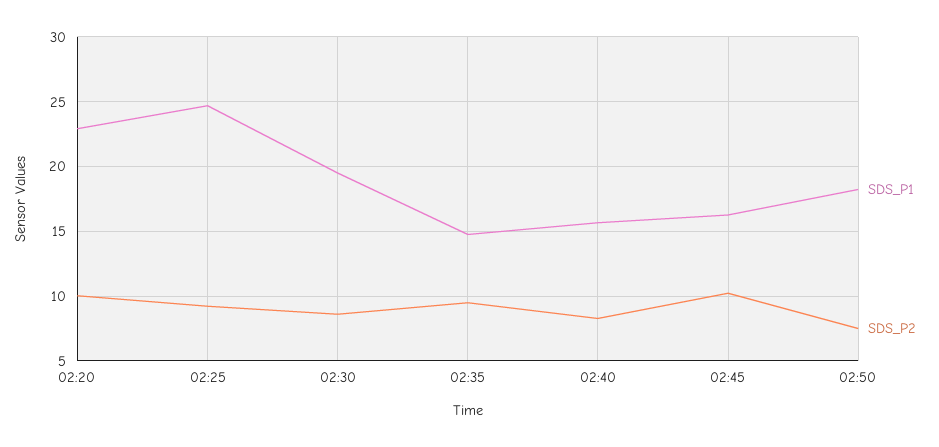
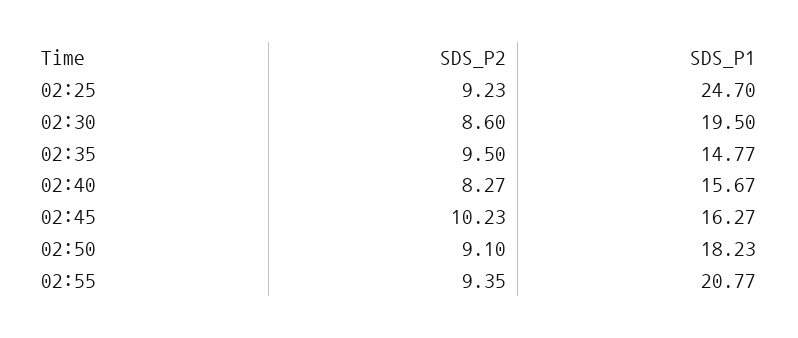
SDS_P1, 02:20: 23 -> none
SDS_P2, 02:20: 10 -> none
SDS_P2, 02:50: 7.5 -> 9.1
SDS_P2, 02:55: none -> 9.35
SDS_P1, 02:55: none -> 20.77

